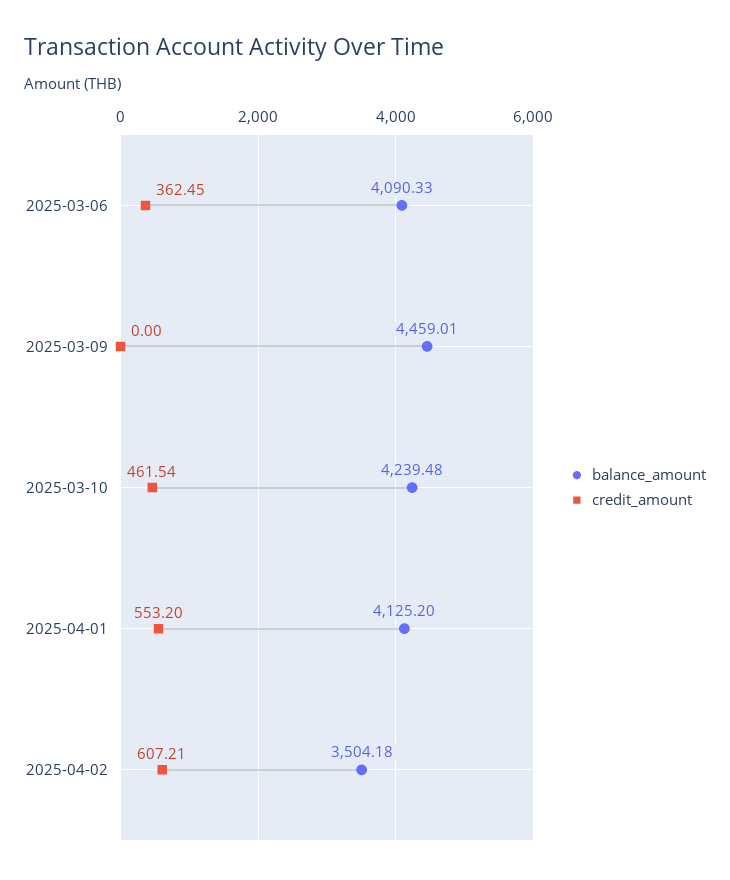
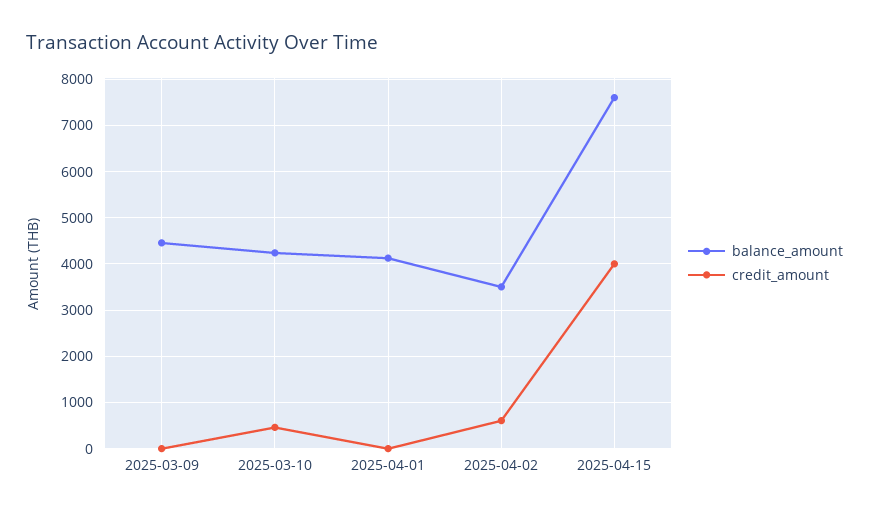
balance_amount, 2025-03-06: 4090.33 -> none
credit_amount, 2025-03-06: 362.45 -> none
credit_amount, 2025-04-01: 553.2 -> 0
balance_amount, 2025-04-15: none -> 7600
credit_amount, 2025-04-15: none -> 4000

